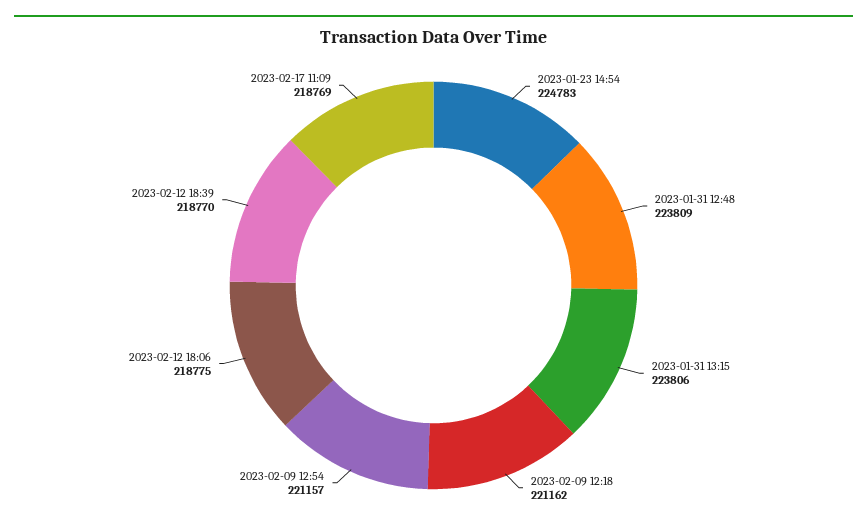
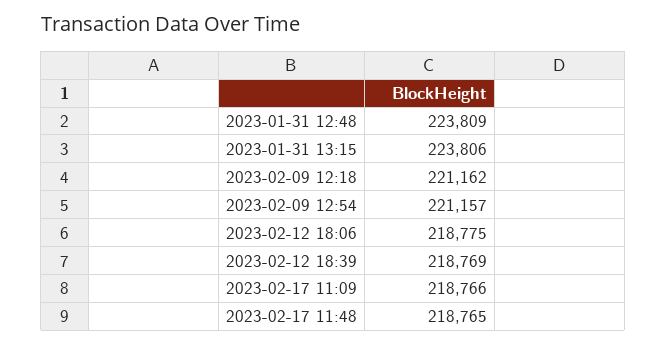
2023-01-23 14:54: 224783 -> none
2023-02-12 18:39: 218770 -> 218769
2023-02-17 11:09: 218769 -> 218766
2023-02-17 11:48: none -> 218765

